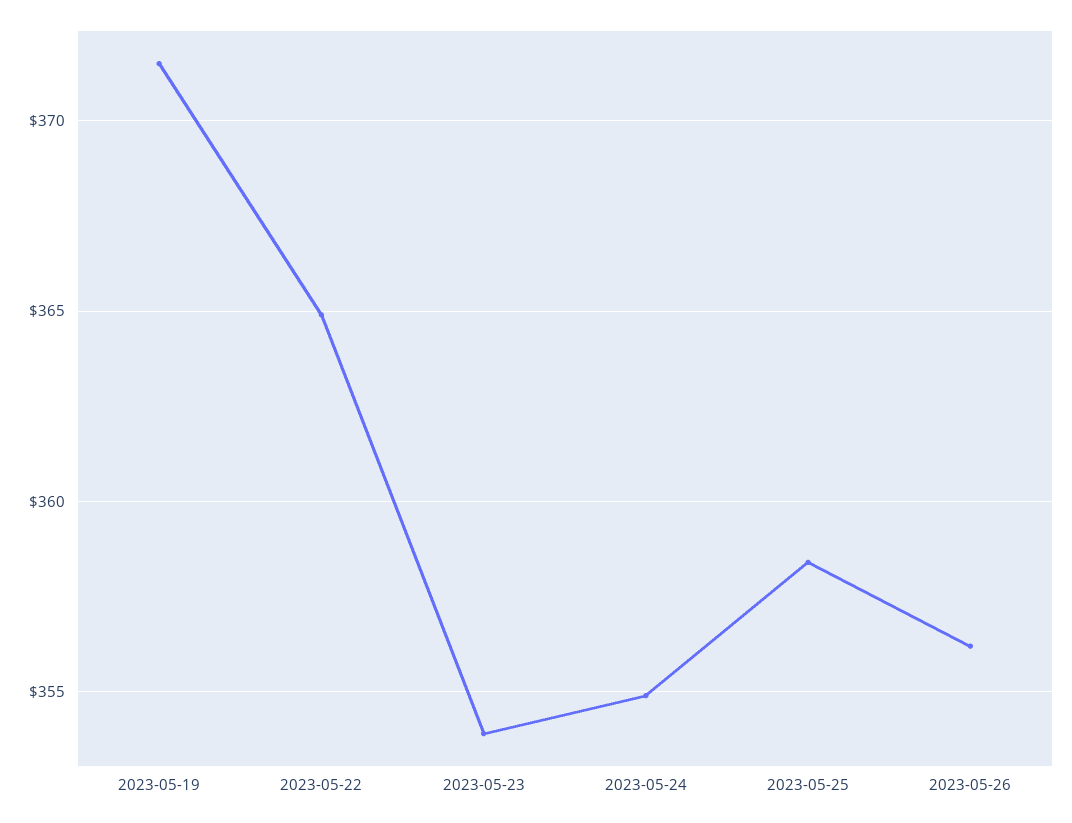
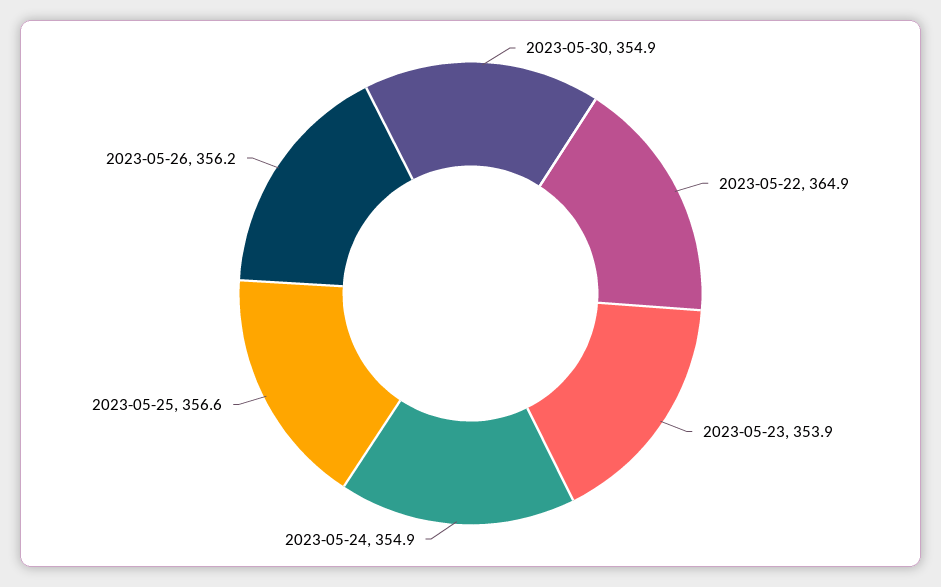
2023-05-19: 371.5 -> none
2023-05-25: 358.5 -> 356.6
2023-05-30: none -> 354.9

